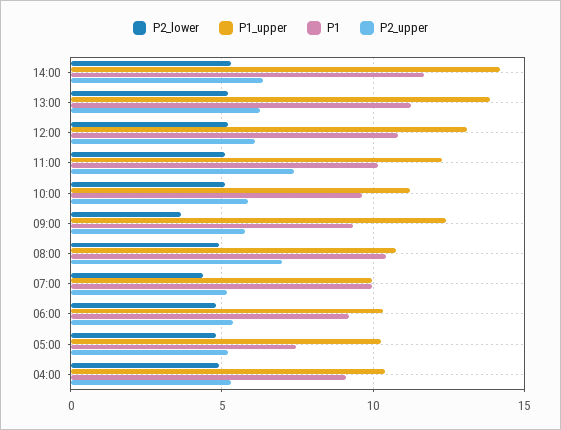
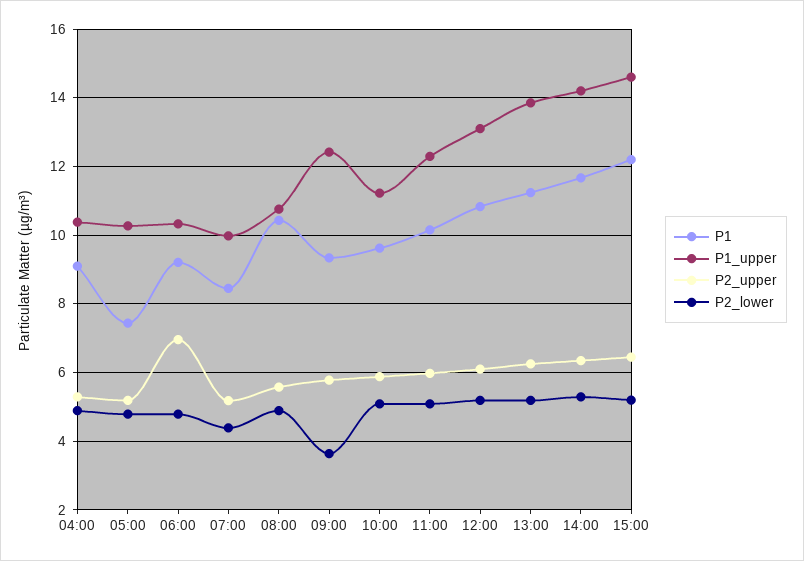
P2_upper, 11:00: 7.5 -> 6
P2_upper, 08:00: 7 -> 5.6
P1, 07:00: 10 -> 8.4
P2_upper, 06:00: 5.5 -> 7
P1, 15:00: none -> 12.2
P1_upper, 15:00: none -> 14.6
P2_upper, 15:00: none -> 6.4
P2_lower, 15:00: none -> 5.2

